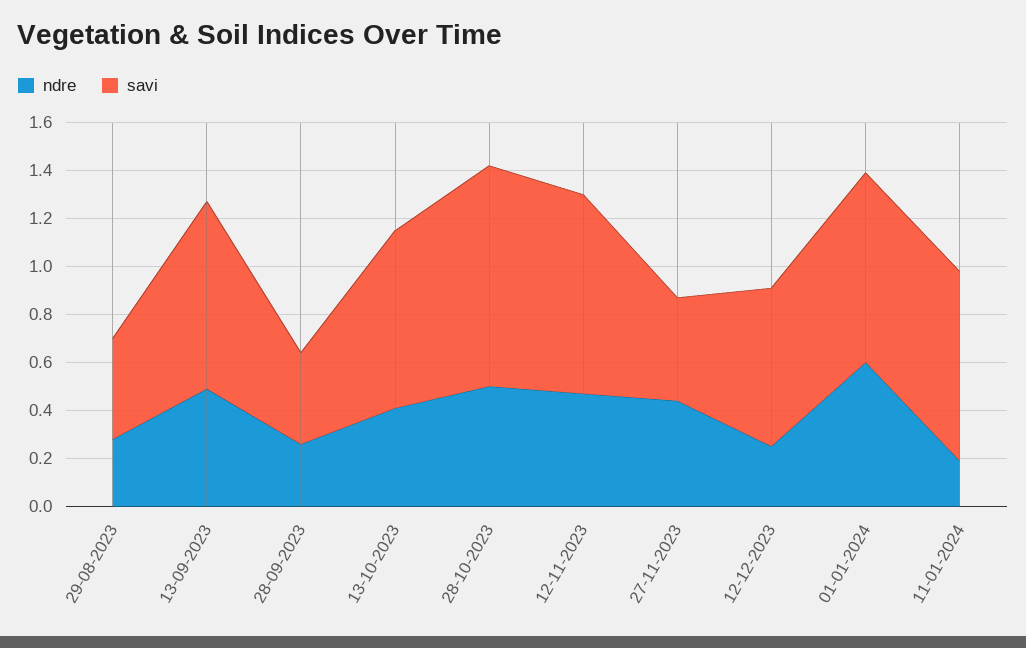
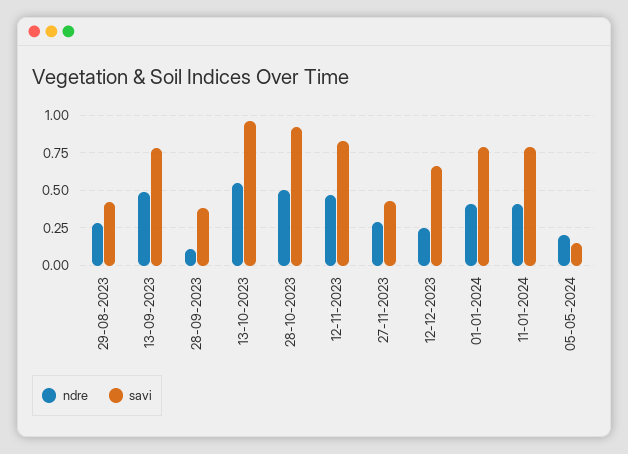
ndre, 28-09-2023: 0.25 -> 0.1
ndre, 13-10-2023: 0.4 -> 0.55
savi, 13-10-2023: 0.75 -> 0.95
ndre, 27-11-2023: 0.45 -> 0.3
ndre, 01-01-2024: 0.6 -> 0.4
ndre, 11-01-2024: 0.2 -> 0.4
ndre, 05-05-2024: none -> 0.2
savi, 05-05-2024: none -> 0.15

